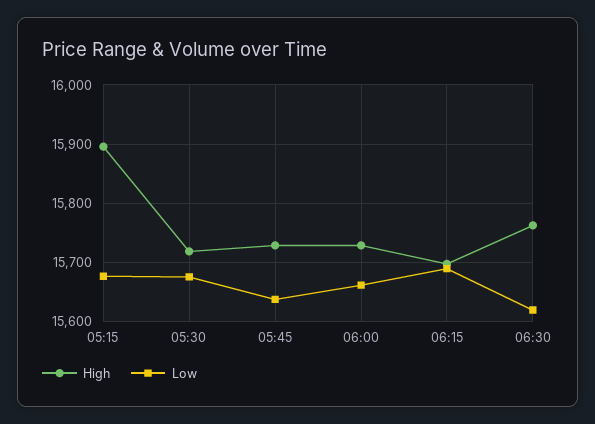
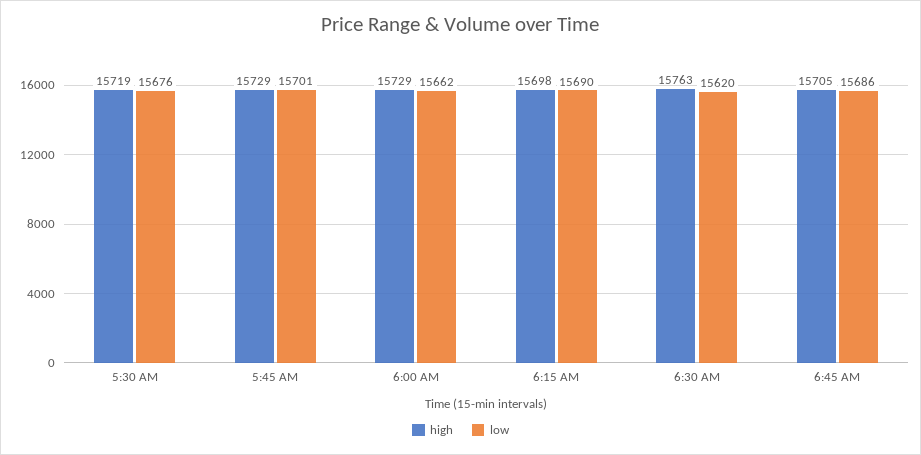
High, 05:15: 15900 -> none
Low, 05:15: 15680 -> none
Low, 05:45: 15640 -> 15701
High, 6:45 AM: none -> 15705
Low, 6:45 AM: none -> 15686

